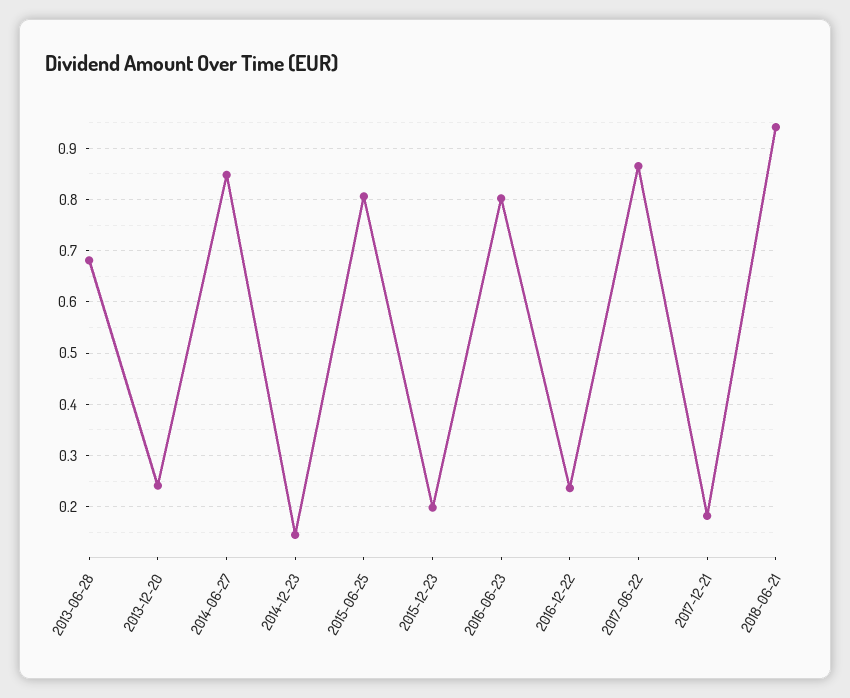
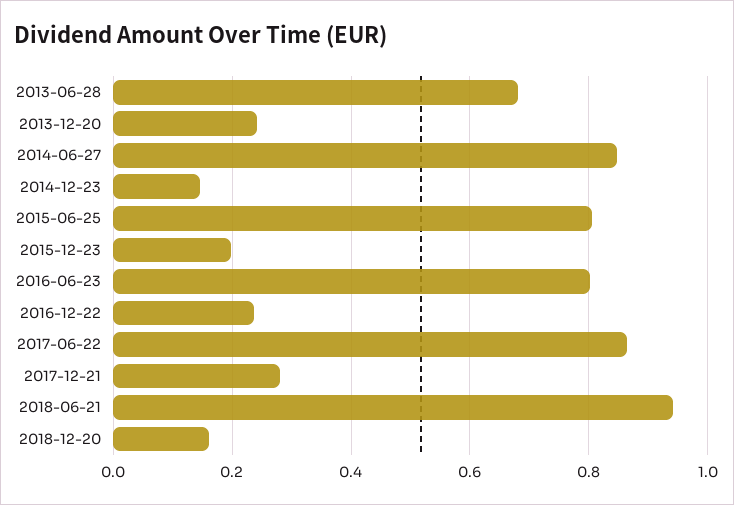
2017-12-21: 0.18 -> 0.28
2018-12-20: none -> 0.16

